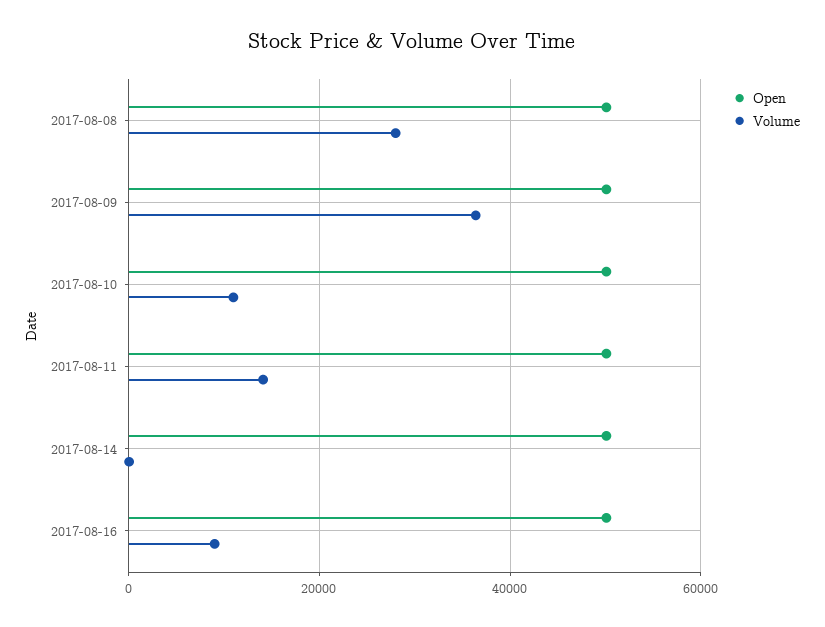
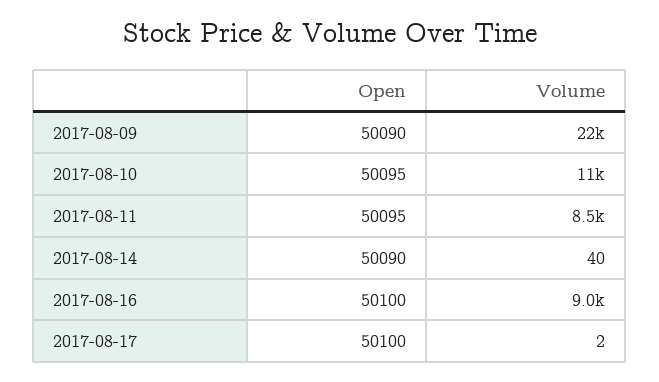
Open, 2017-08-08: 50000 -> none
Volume, 2017-08-08: 28000 -> none
Volume, 2017-08-09: 36000 -> 22000
Volume, 2017-08-11: 14000 -> 8500
Open, 2017-08-17: none -> 50100
Volume, 2017-08-17: none -> 2

